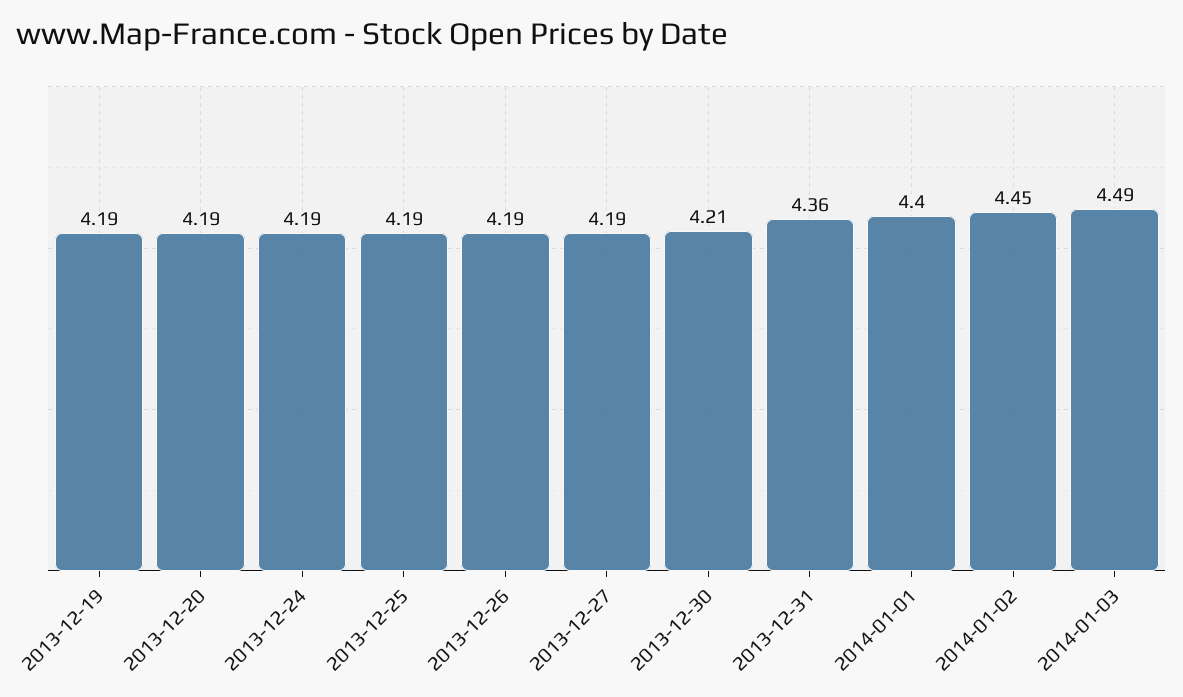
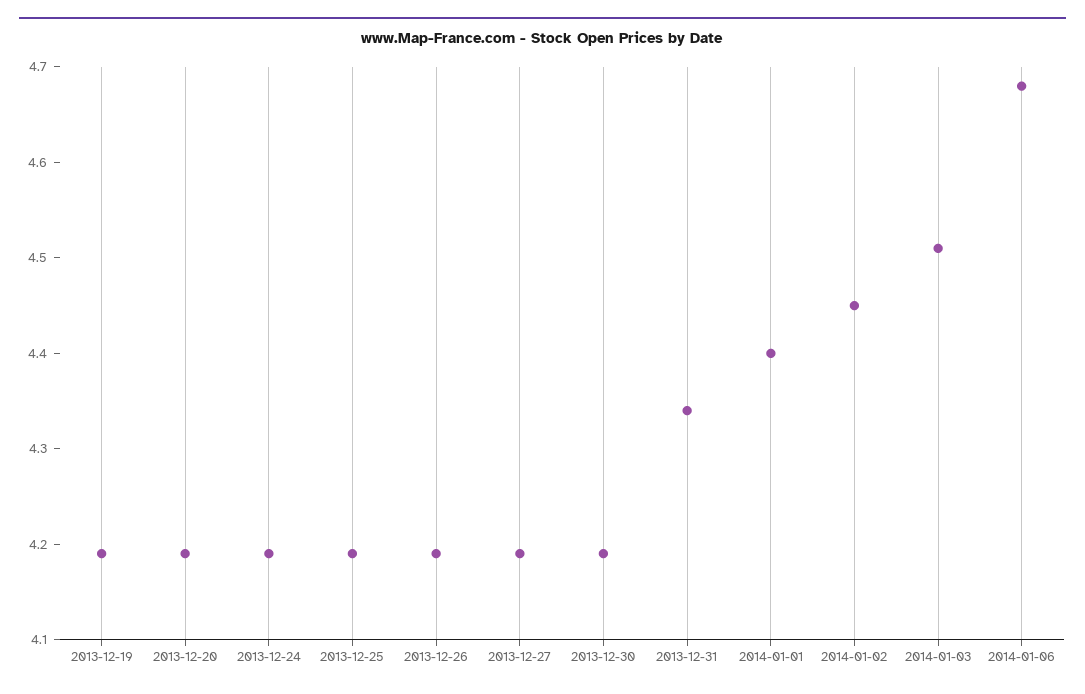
2013-12-30: 4.21 -> 4.19
2013-12-31: 4.36 -> 4.34
2014-01-03: 4.49 -> 4.51
2014-01-06: none -> 4.68

